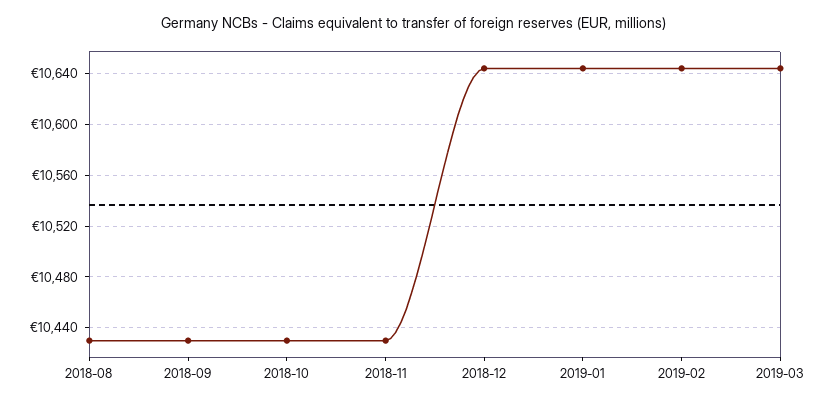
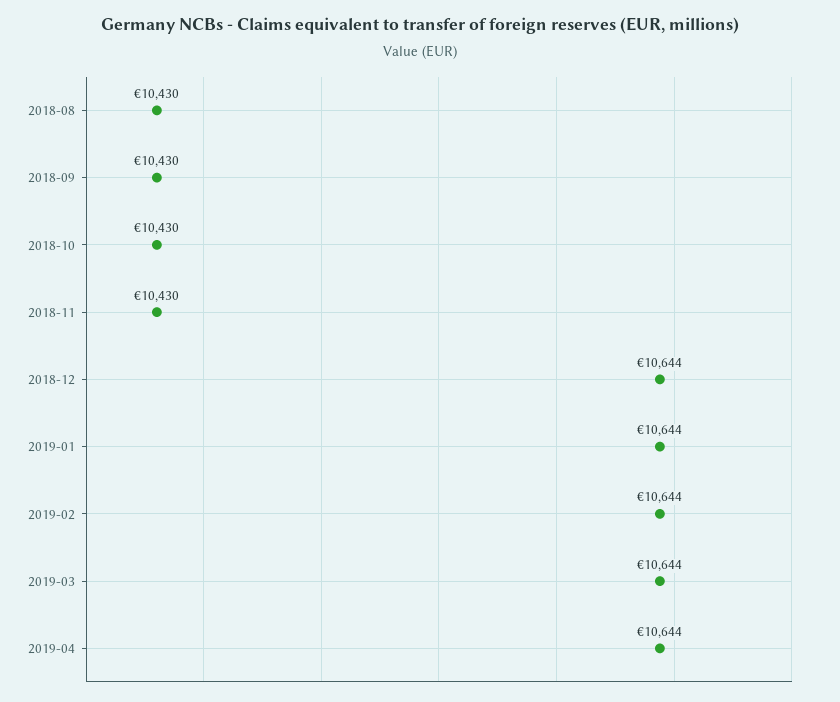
2019-04: none -> 10644

